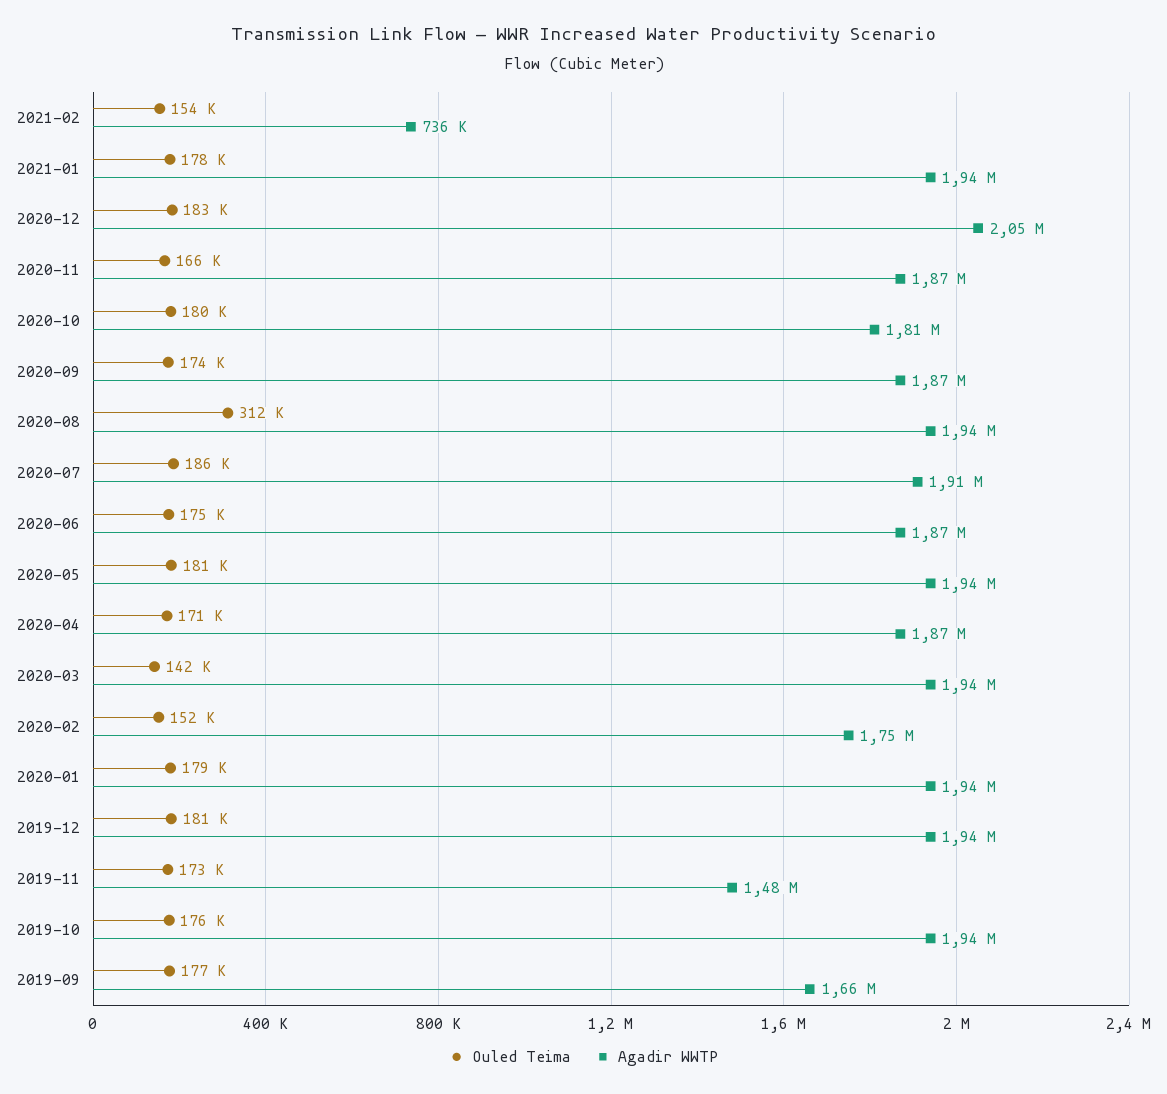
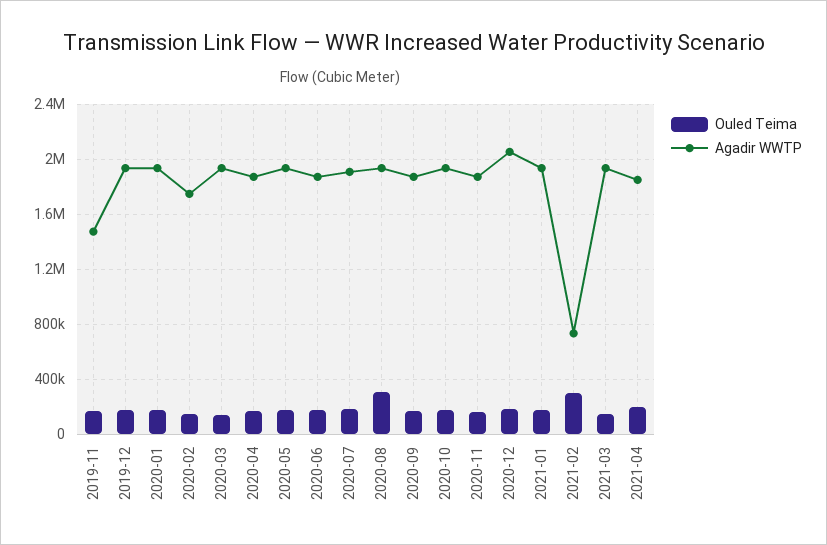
Ouled Teima, 2021-02: 154000 -> 300000
Agadir WWTP, 2020-10: 1810000 -> 1950000
Ouled Teima, 2019-10: 176000 -> none
Agadir WWTP, 2019-10: 1940000 -> none
Ouled Teima, 2019-09: 177000 -> none
Agadir WWTP, 2019-09: 1660000 -> none
Ouled Teima, 2021-03: none -> 150000
Agadir WWTP, 2021-03: none -> 1950000
Ouled Teima, 2021-04: none -> 200000
Agadir WWTP, 2021-04: none -> 1850000

